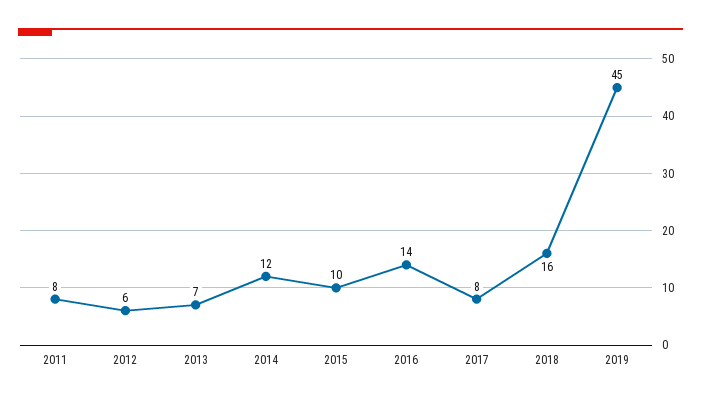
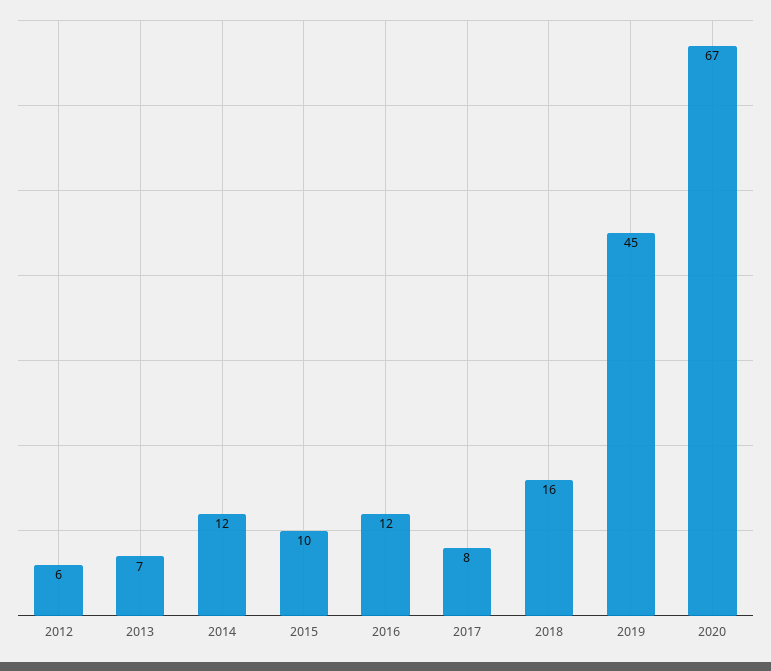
2011: 8 -> none
2016: 14 -> 12
2020: none -> 67

